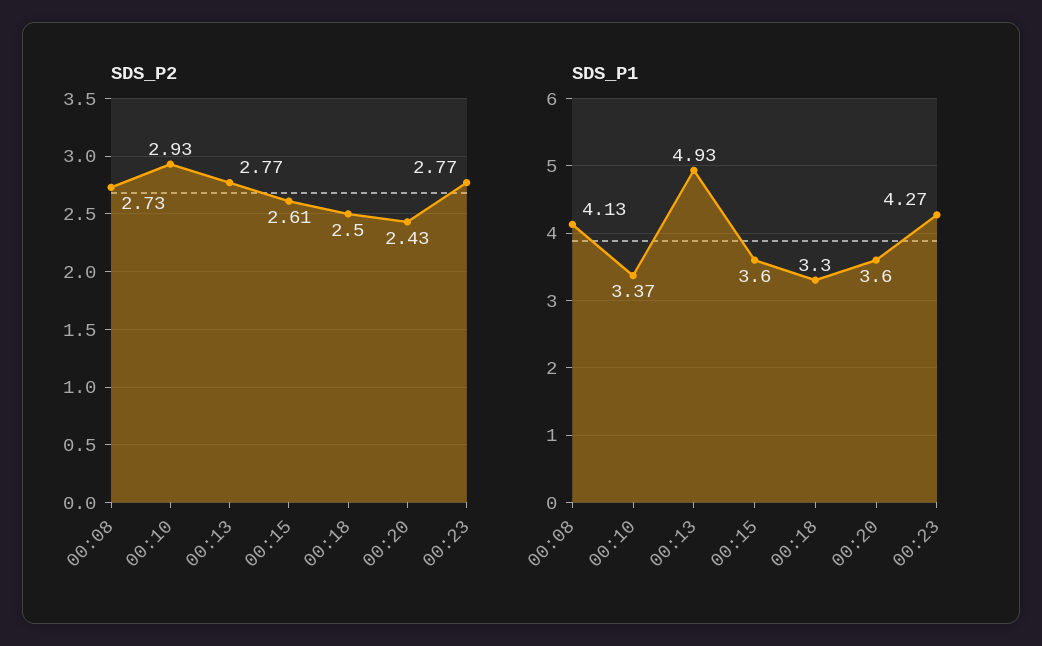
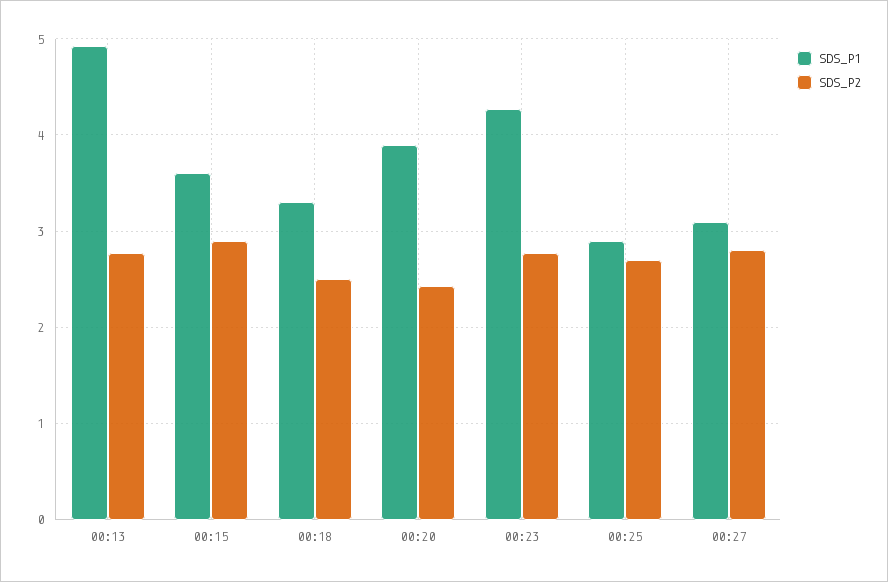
SDS_P2, 00:08: 2.73 -> none
SDS_P2, 00:10: 2.93 -> none
SDS_P2, 00:15: 2.61 -> 2.9
SDS_P1, 00:08: 4.13 -> none
SDS_P1, 00:10: 3.37 -> none
SDS_P1, 00:20: 3.6 -> 3.9
SDS_P1, 00:25: none -> 2.9
SDS_P2, 00:25: none -> 2.7
SDS_P1, 00:27: none -> 3.1
SDS_P2, 00:27: none -> 2.8

